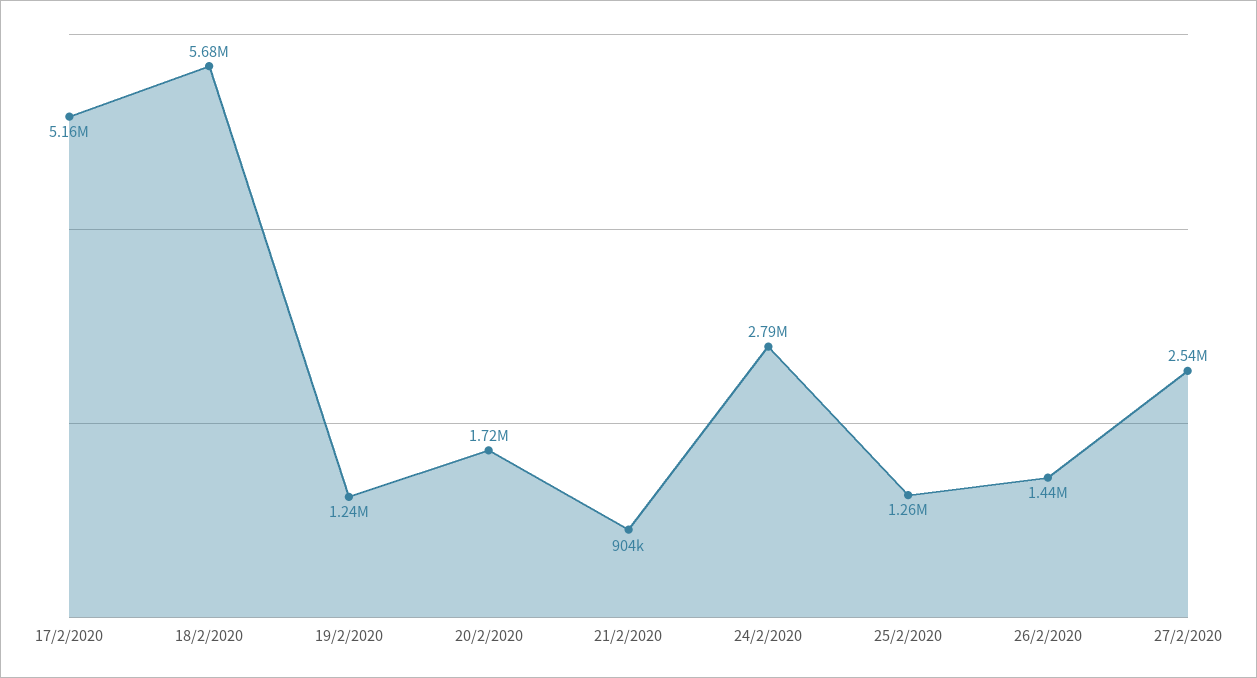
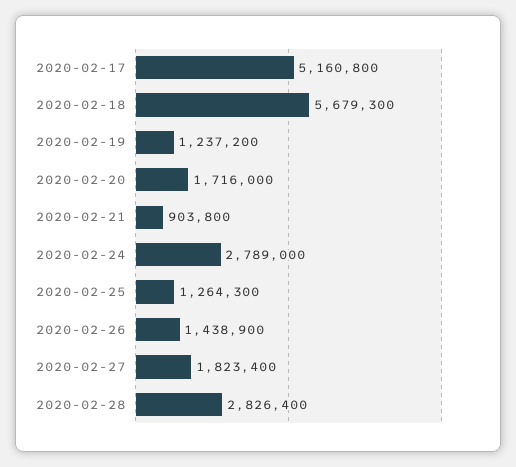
27/2/2020: 2540000 -> 1823400
2020-02-28: none -> 2826400

